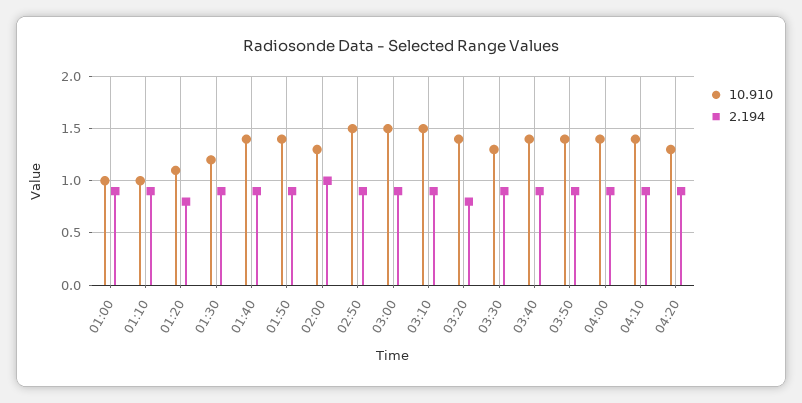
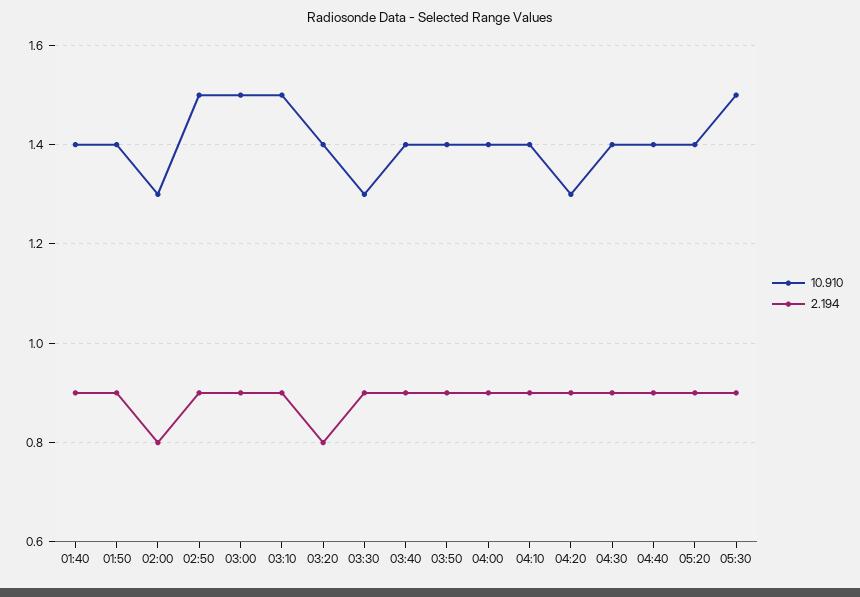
10.910, 01:00: 1 -> none
2.194, 01:00: 0.9 -> none
10.910, 01:10: 1 -> none
2.194, 01:10: 0.9 -> none
10.910, 01:20: 1.1 -> none
2.194, 01:20: 0.8 -> none
10.910, 01:30: 1.2 -> none
2.194, 01:30: 0.9 -> none
2.194, 02:00: 1 -> 0.8
10.910, 04:30: none -> 1.4
2.194, 04:30: none -> 0.9
10.910, 04:40: none -> 1.4
2.194, 04:40: none -> 0.9
10.910, 05:20: none -> 1.4
2.194, 05:20: none -> 0.9
10.910, 05:30: none -> 1.5
2.194, 05:30: none -> 0.9

